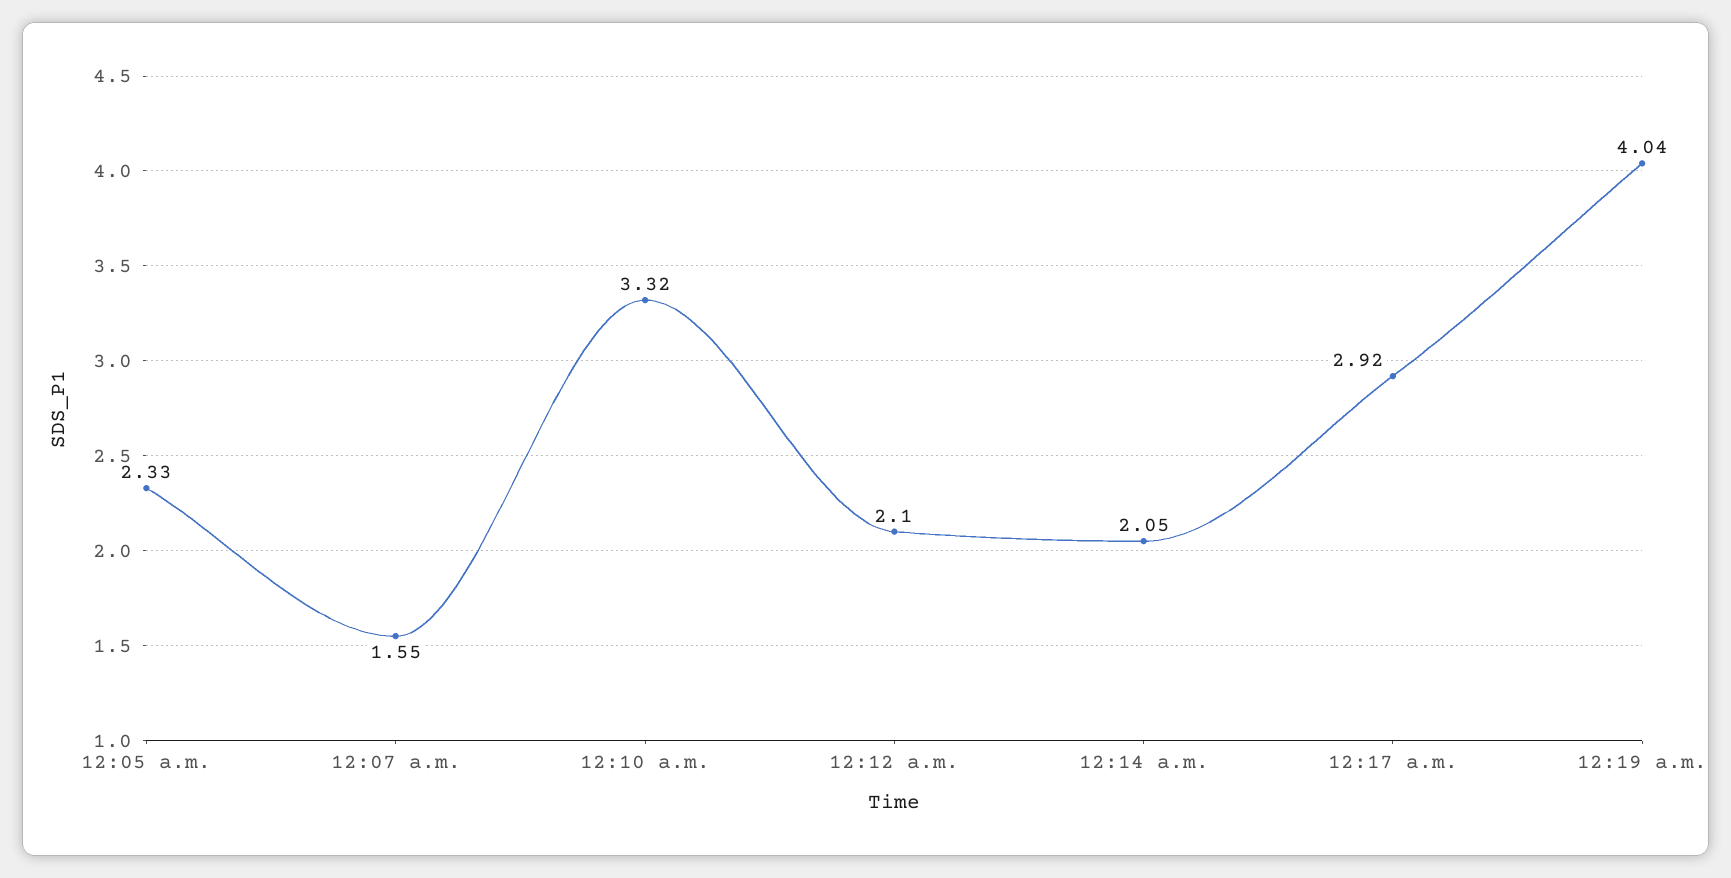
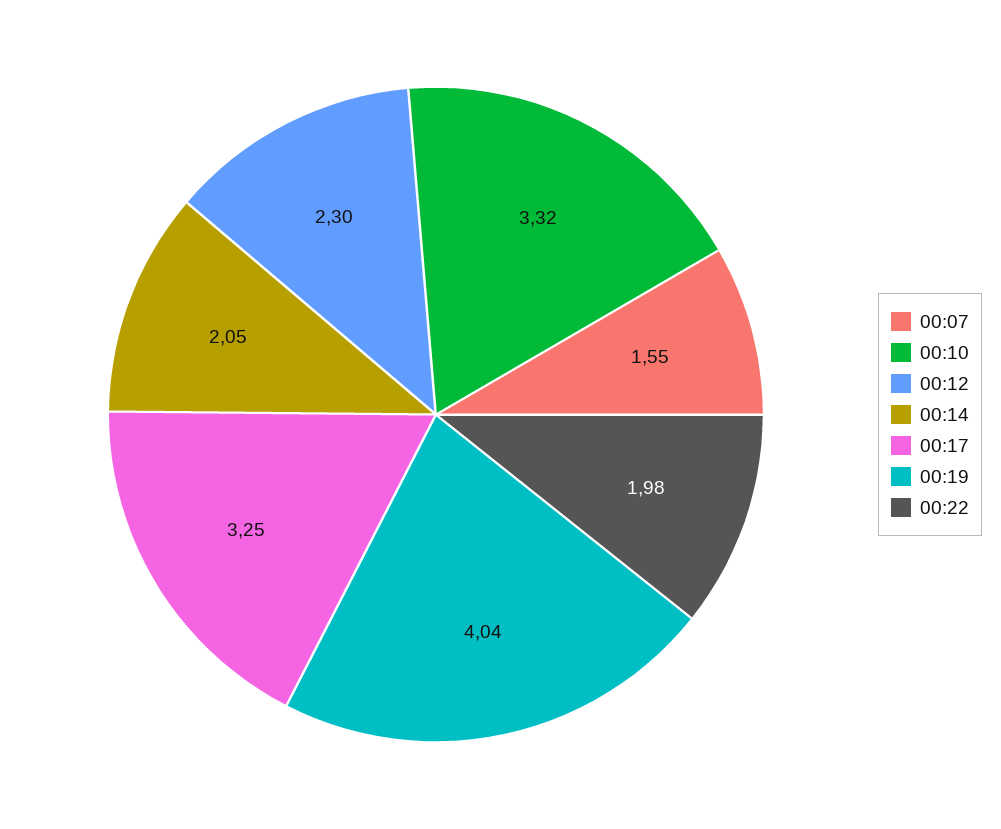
12:05 a.m.: 2.33 -> none
12:12 a.m.: 2.1 -> 2.3
12:17 a.m.: 2.92 -> 3.25
00:22: none -> 1.98

